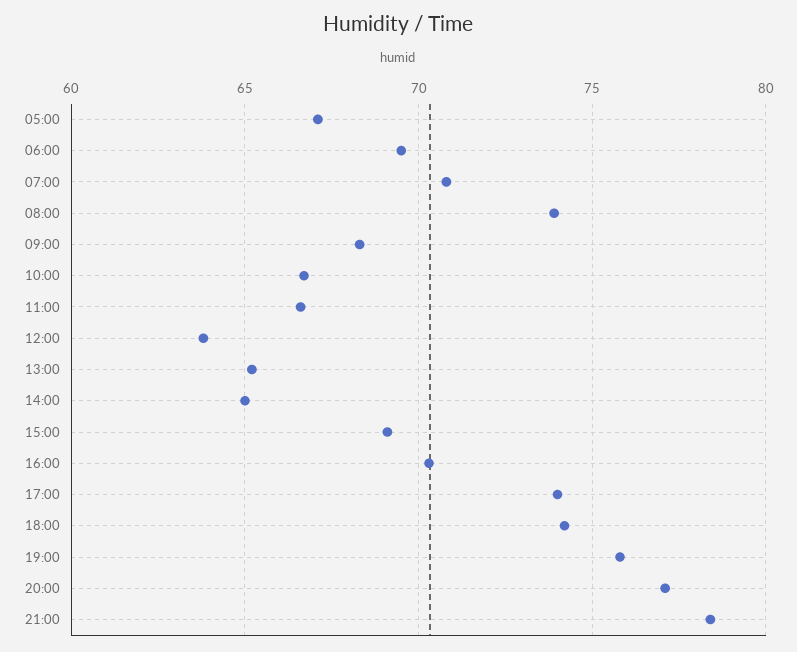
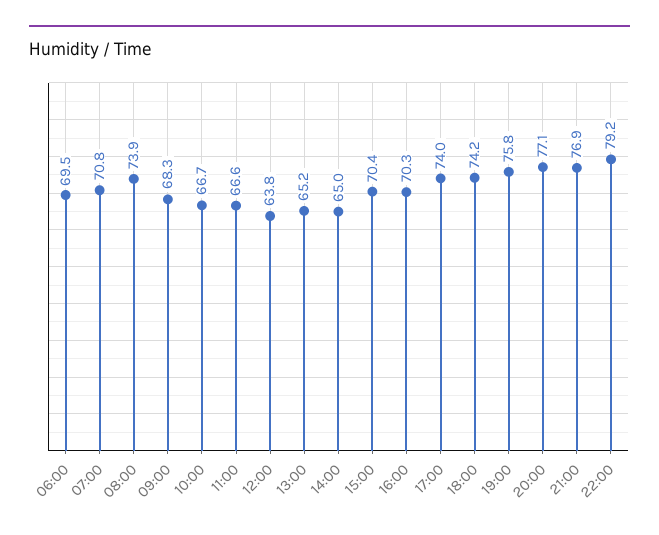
05:00: 67 -> none
15:00: 69 -> 70.4
21:00: 78.5 -> 76.9
22:00: none -> 79.2

